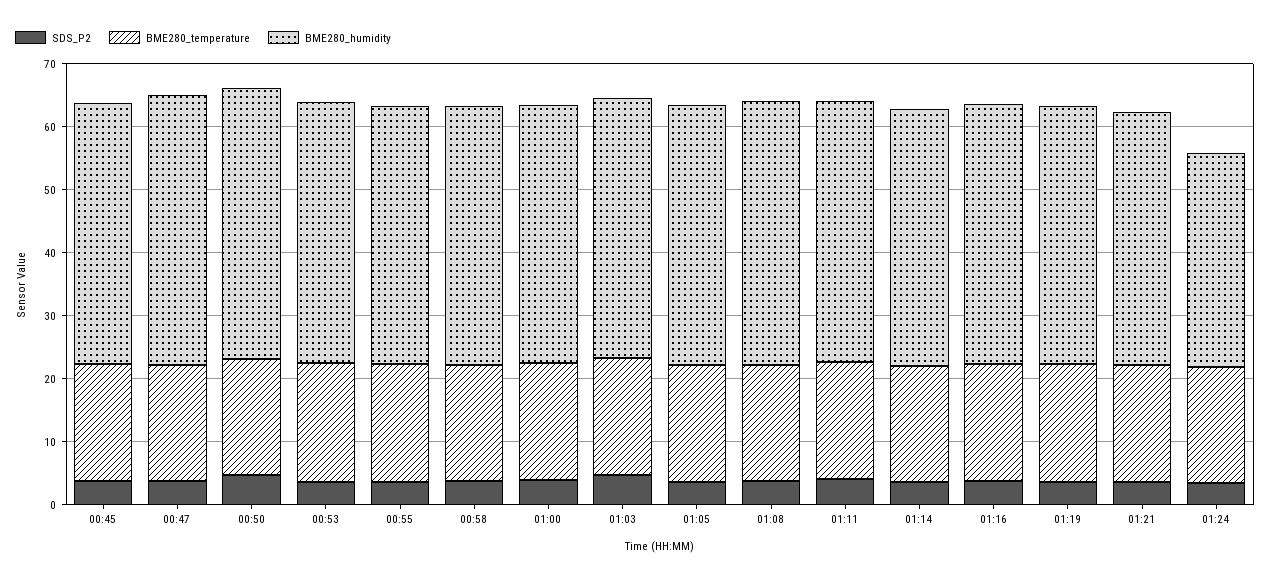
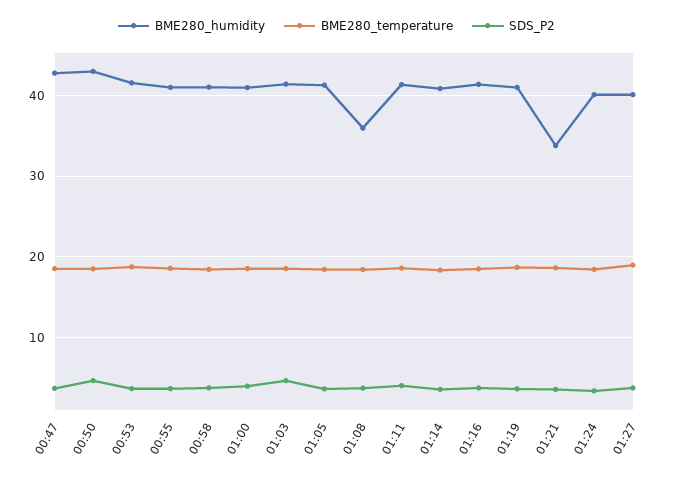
SDS_P2, 00:45: 4 -> none
BME280_temperature, 00:45: 18 -> none
BME280_humidity, 00:45: 42 -> none
BME280_humidity, 01:08: 42 -> 36
BME280_humidity, 01:21: 40 -> 34
BME280_humidity, 01:24: 34 -> 40
BME280_humidity, 01:27: none -> 40
BME280_temperature, 01:27: none -> 19
SDS_P2, 01:27: none -> 4

